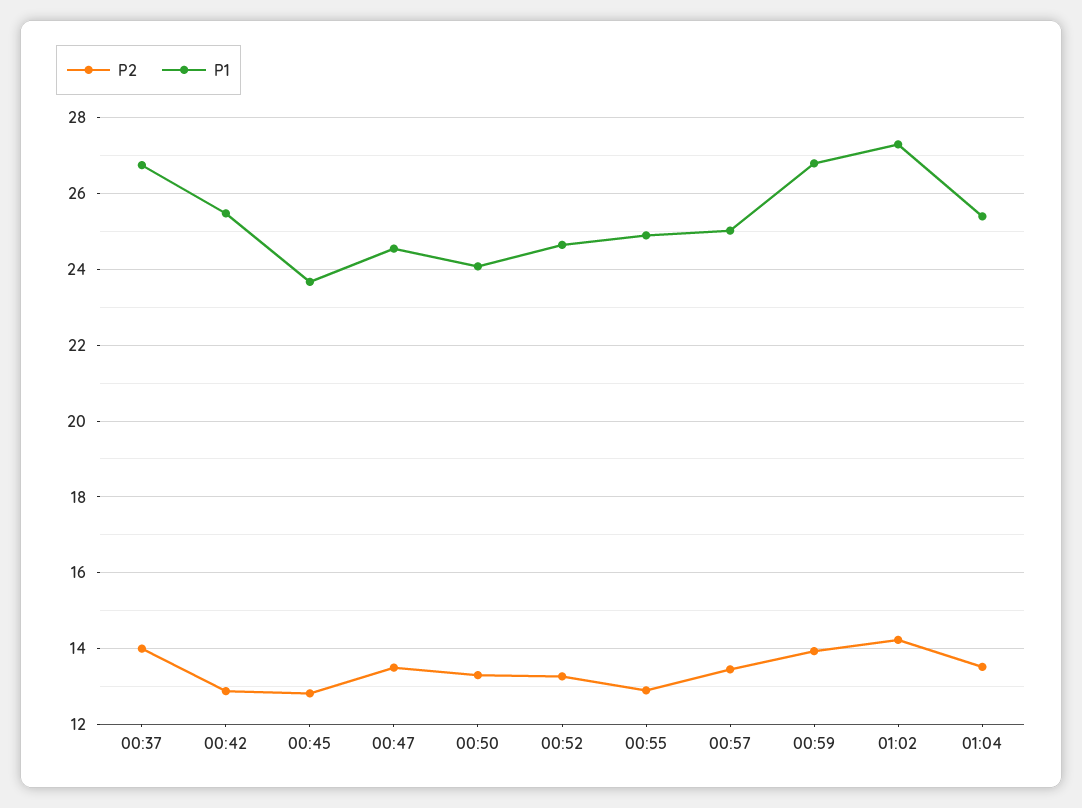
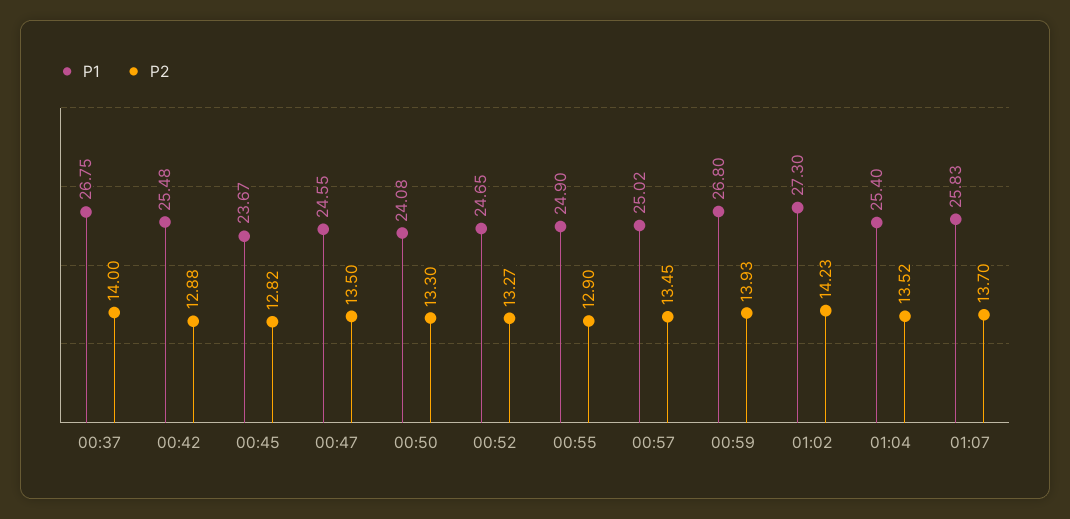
P1, 01:07: none -> 25.83
P2, 01:07: none -> 13.7

